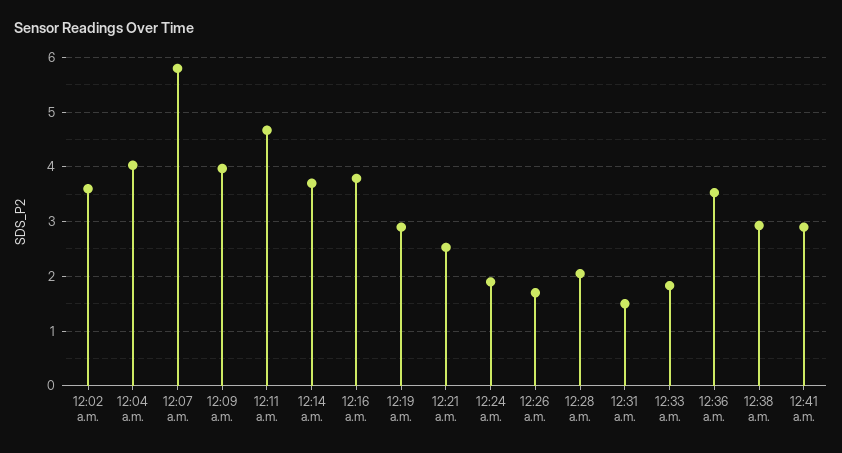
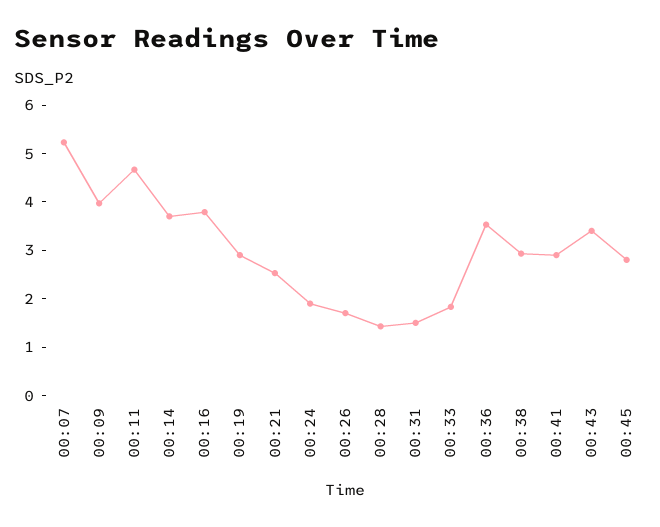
12:02 a.m.: 3.6 -> none
12:04 a.m.: 4 -> none
12:07 a.m.: 5.8 -> 5.2
12:28 a.m.: 2 -> 1.4
00:43: none -> 3.4
00:45: none -> 2.8

